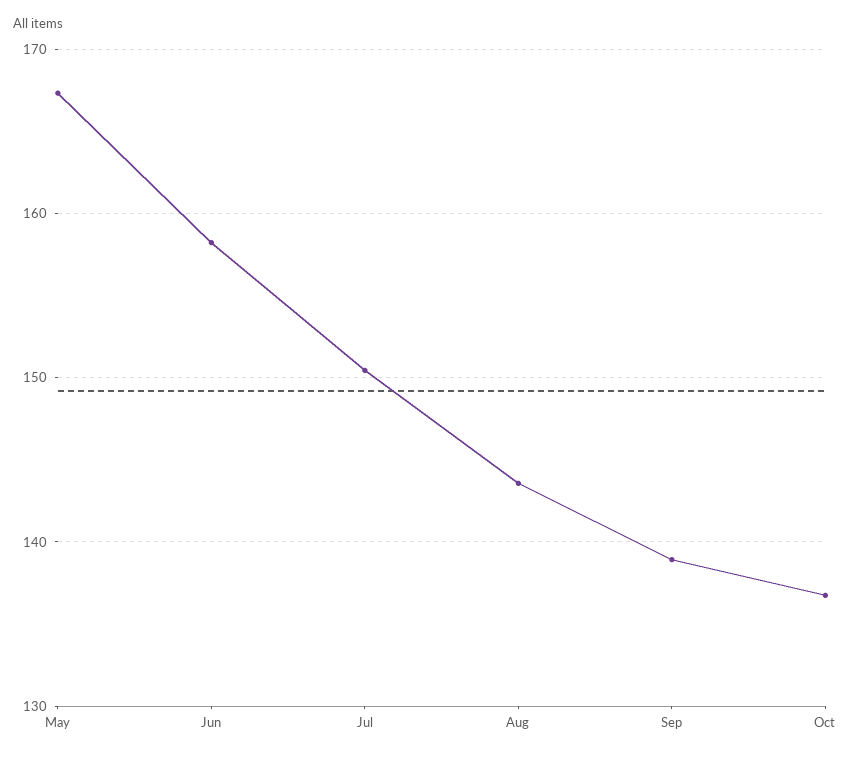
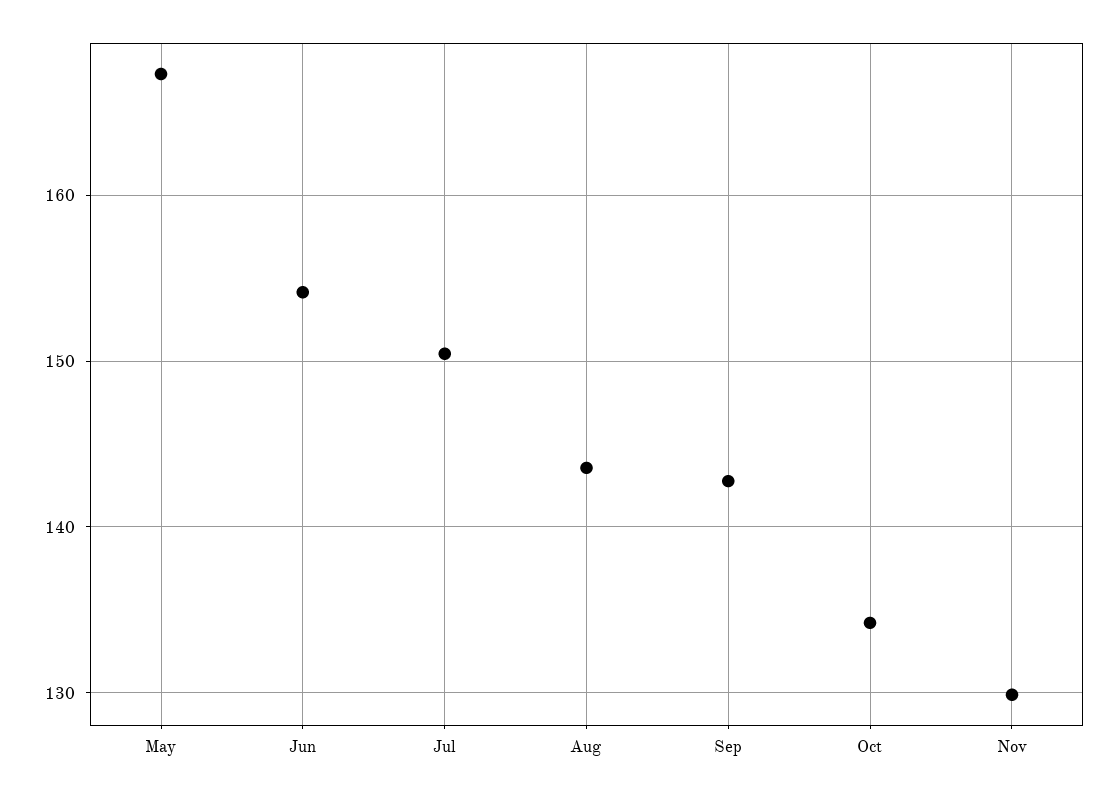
Jun: 158 -> 154
Sep: 139 -> 143
Oct: 137 -> 134
Nov: none -> 130

